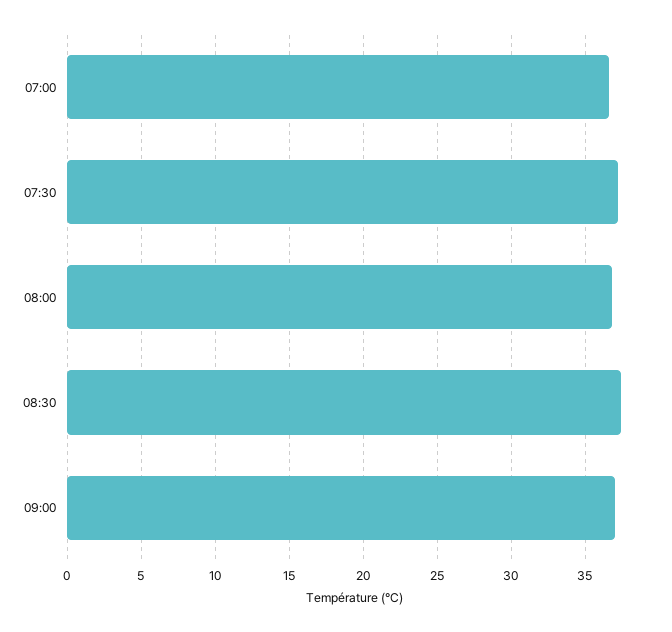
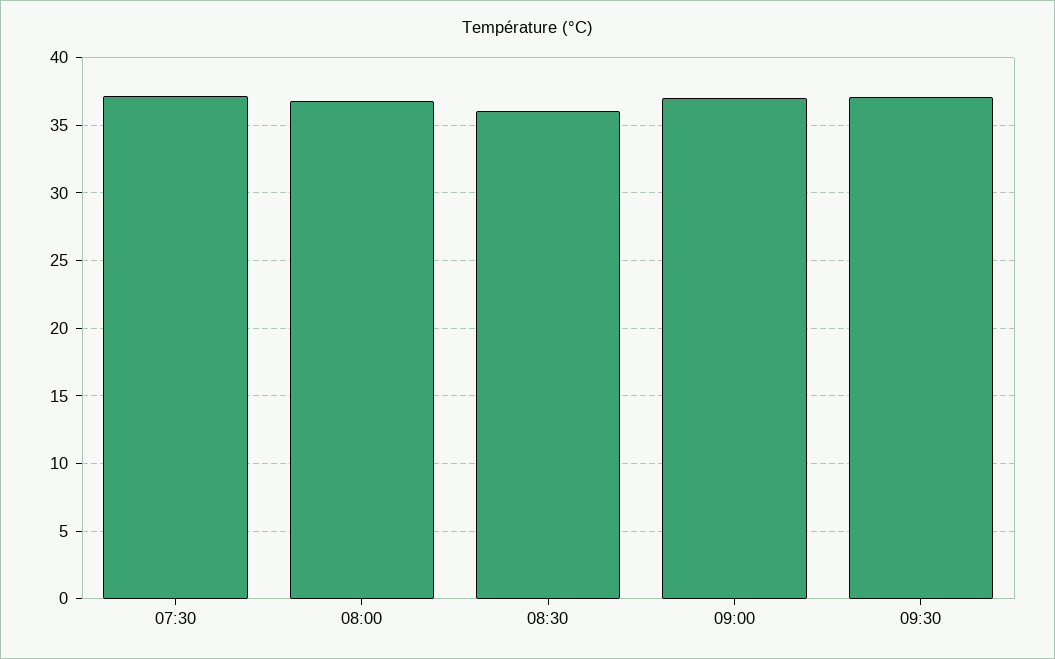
07:00: 36.5 -> none
08:30: 37.5 -> 36
09:30: none -> 37

